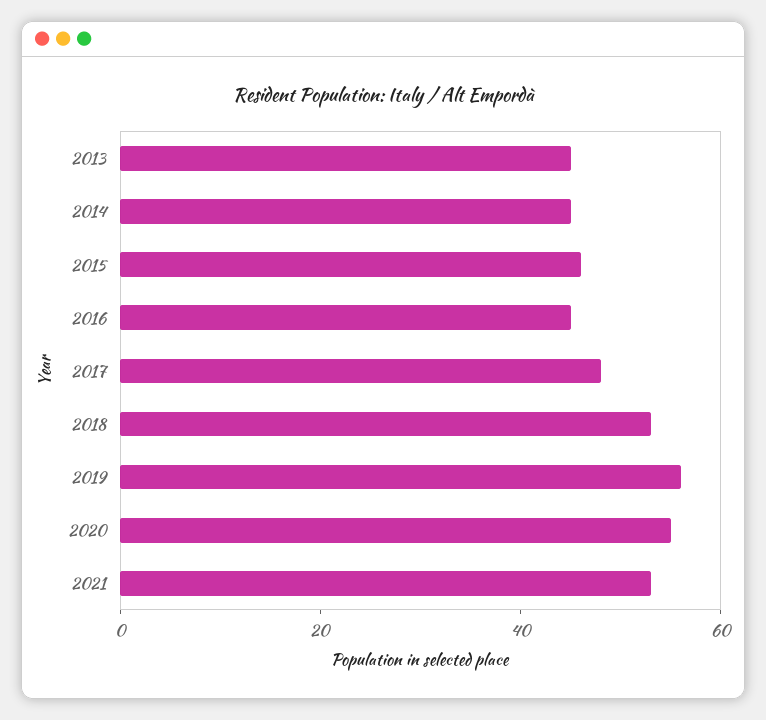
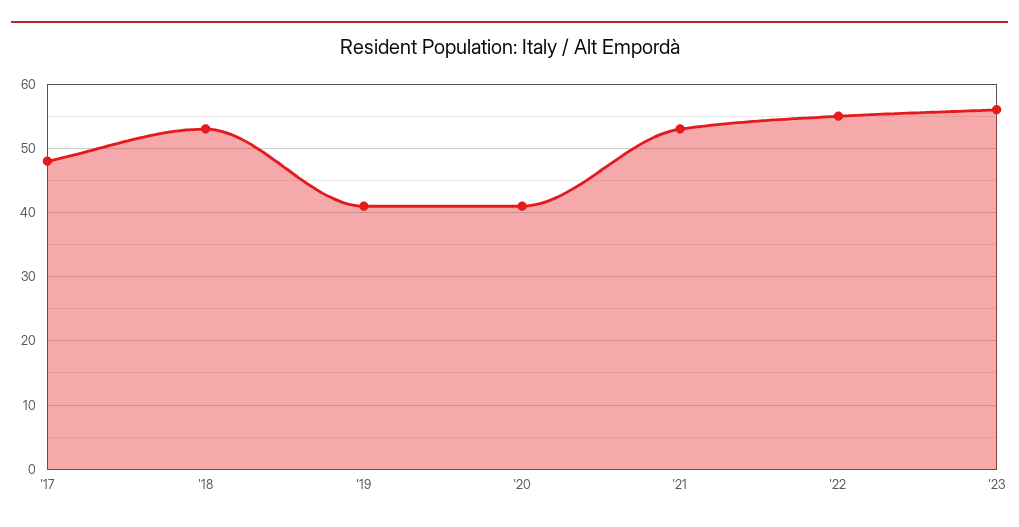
2013: 45 -> none
2014: 45 -> none
2015: 45 -> none
2016: 45 -> none
2019: 55 -> 41
2020: 55 -> 41
'22: none -> 55
'23: none -> 56

